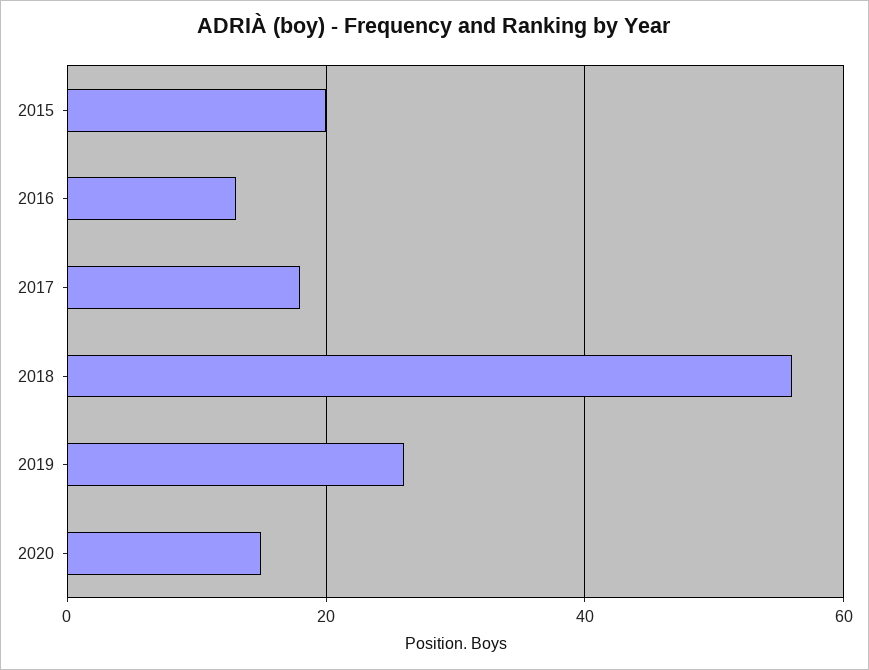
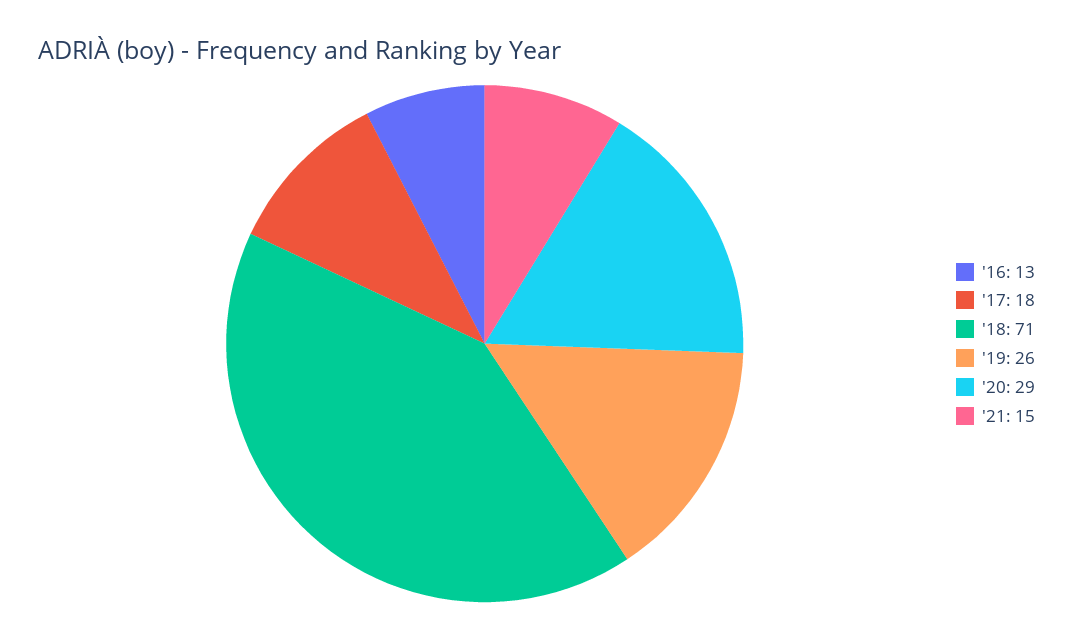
2015: 20 -> none
2018: 55 -> 71
2020: 15 -> 29
'21: none -> 15

